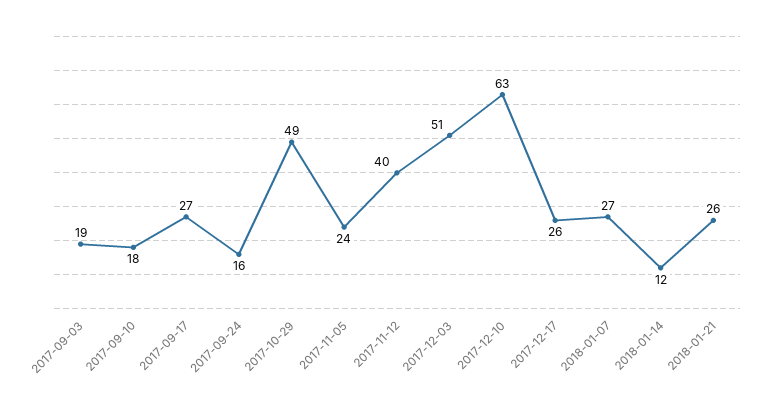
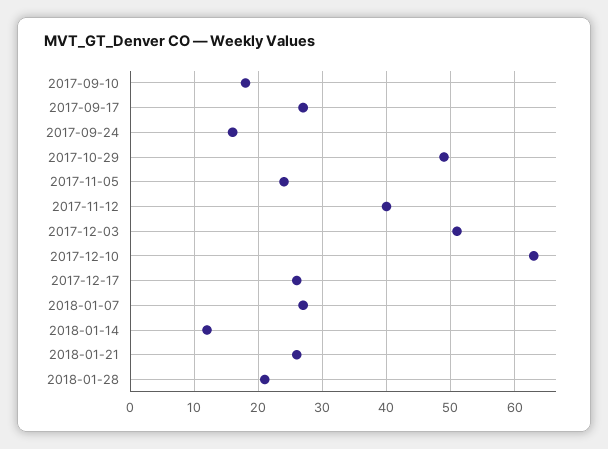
2017-09-03: 19 -> none
2018-01-28: none -> 21

